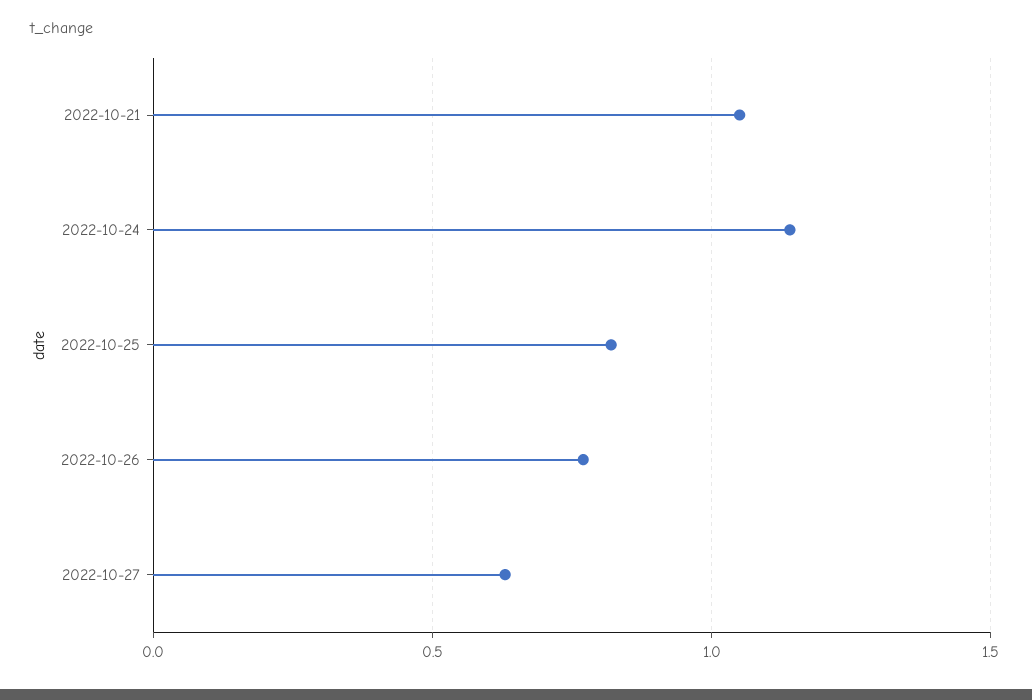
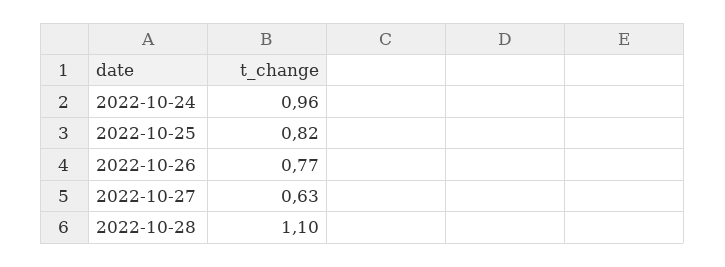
2022-10-21: 1.05 -> none
2022-10-24: 1.15 -> 0.96
2022-10-28: none -> 1.1

